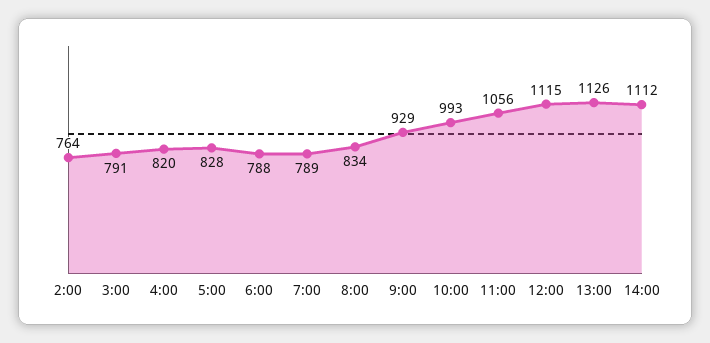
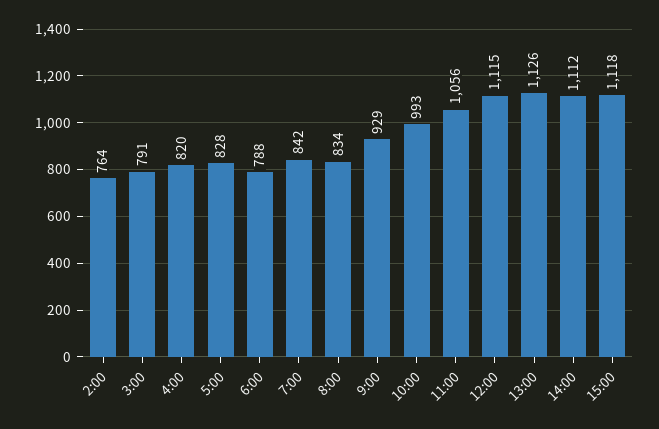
7:00: 789 -> 842
15:00: none -> 1118

